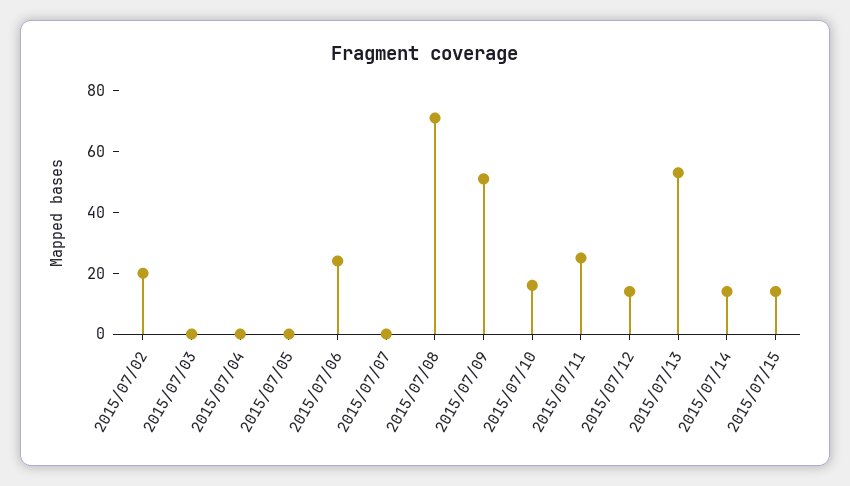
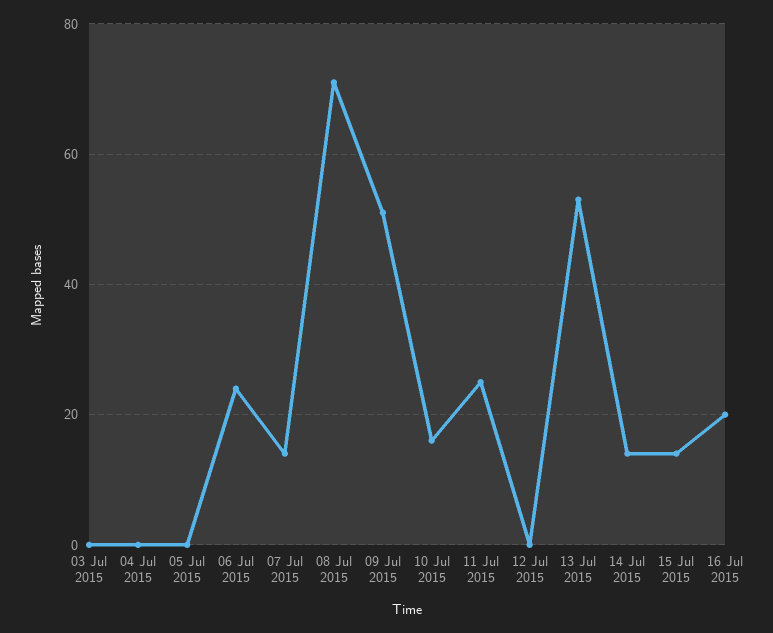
2015/07/02: 20 -> none
2015/07/07: 0 -> 15
2015/07/12: 15 -> 0
16 Jul 2015: none -> 20

